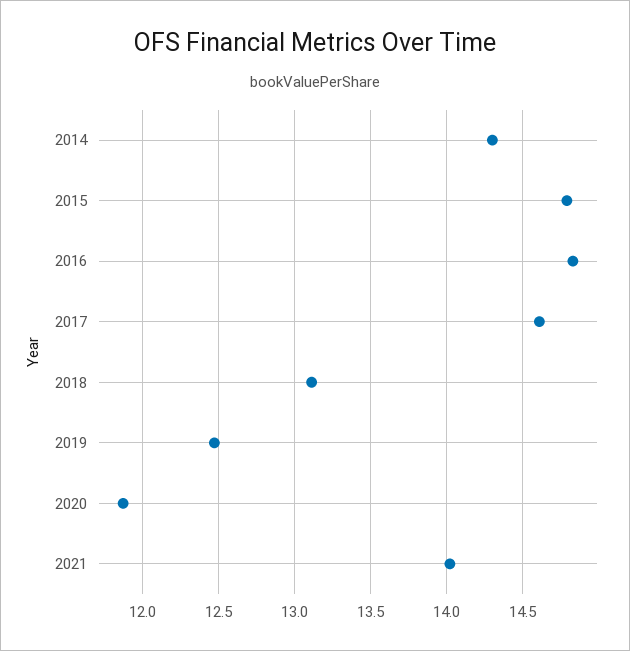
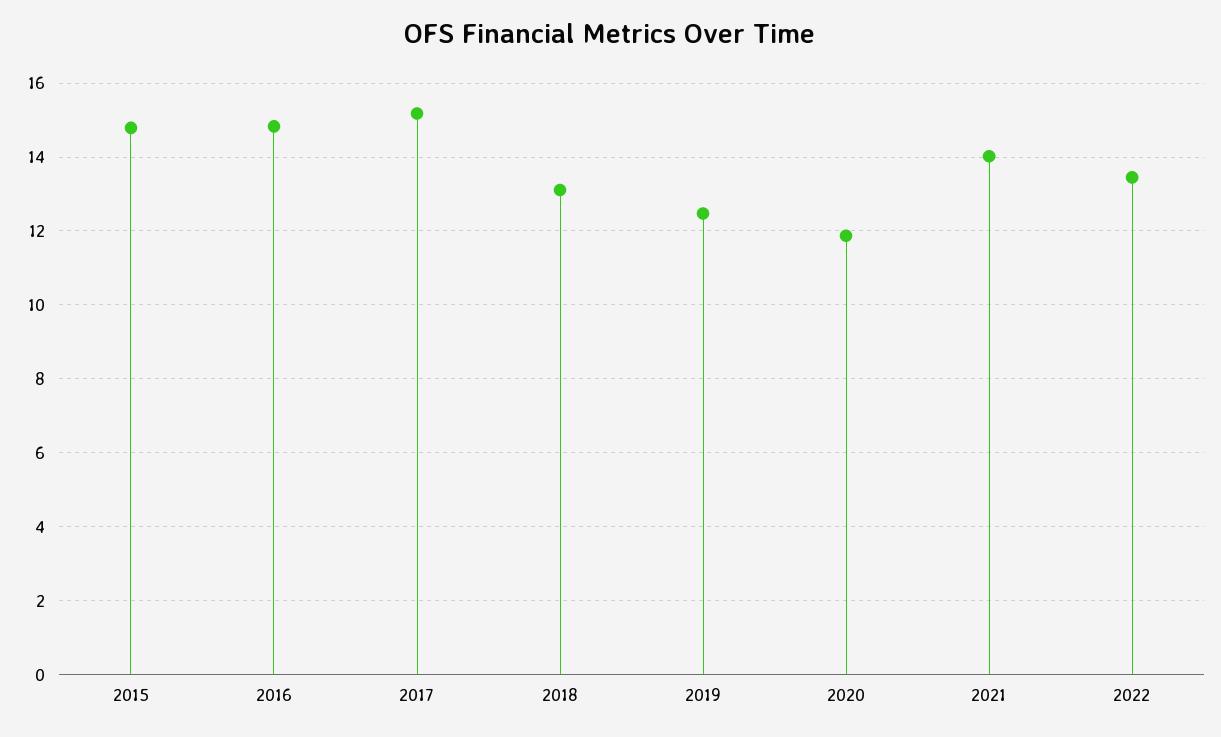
2014: 14.3 -> none
2017: 14.6 -> 15.2
2022: none -> 13.4

